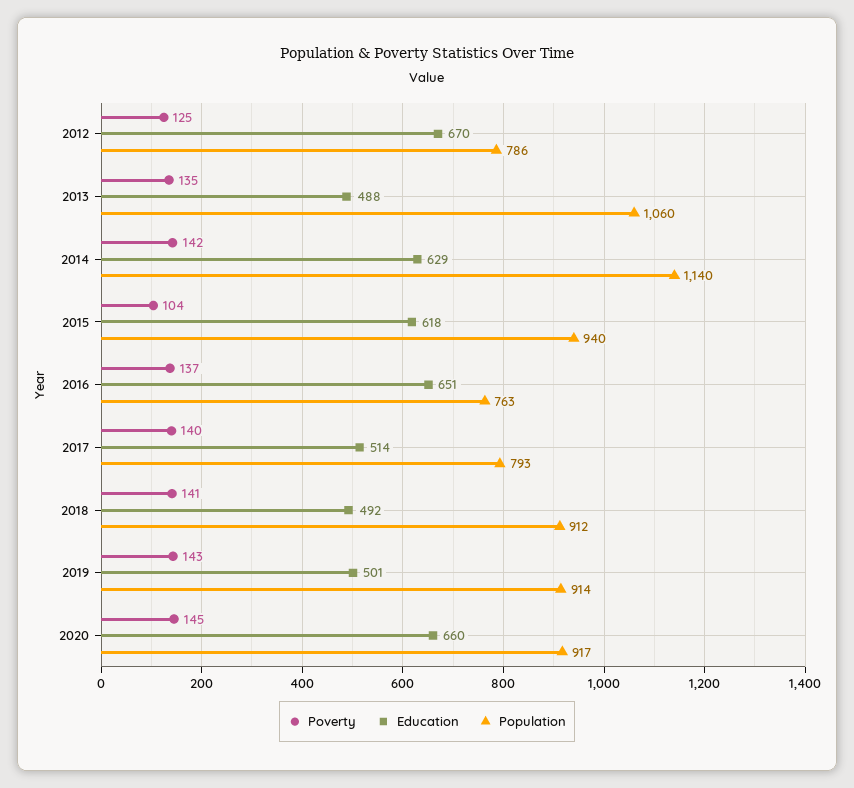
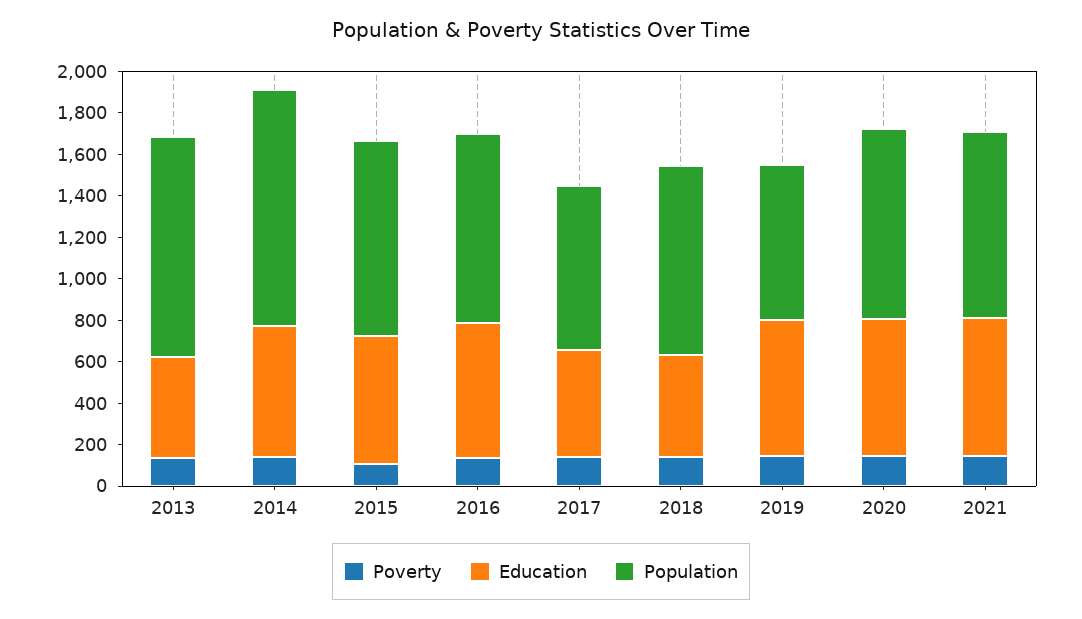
Poverty, 2012: 125 -> none
Education, 2012: 670 -> none
Population, 2012: 786 -> none
Population, 2016: 763 -> 900
Education, 2019: 501 -> 650
Population, 2019: 914 -> 750
Poverty, 2021: none -> 150
Education, 2021: none -> 650
Population, 2021: none -> 900

